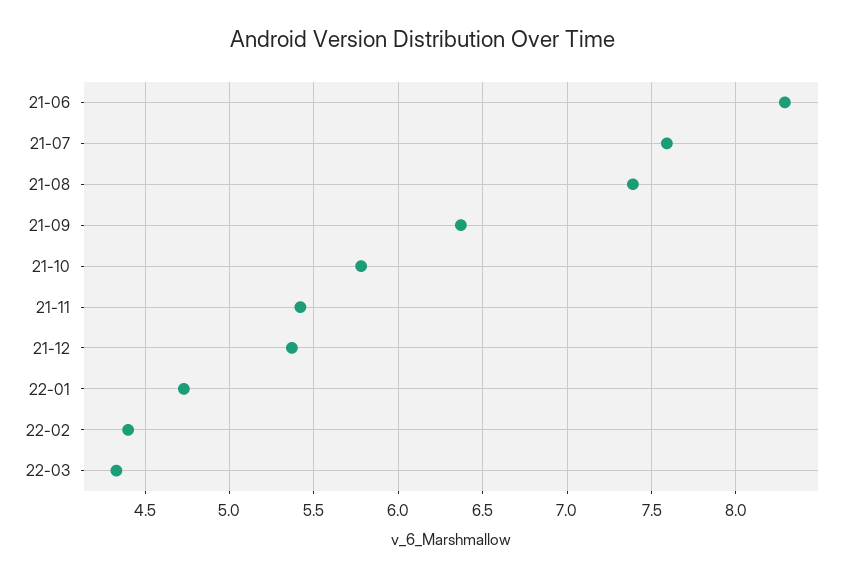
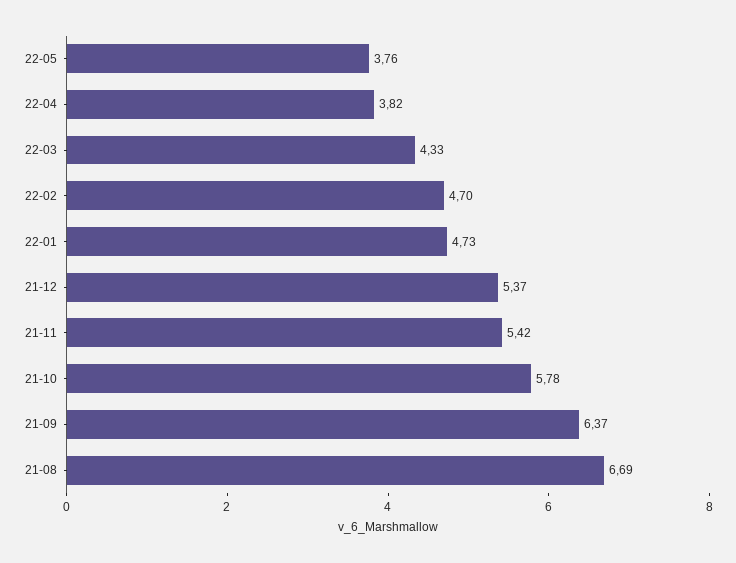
21-06: 8.3 -> none
21-07: 7.6 -> none
21-08: 7.4 -> 6.69
22-02: 4.4 -> 4.7
22-05: none -> 3.76
22-04: none -> 3.82

